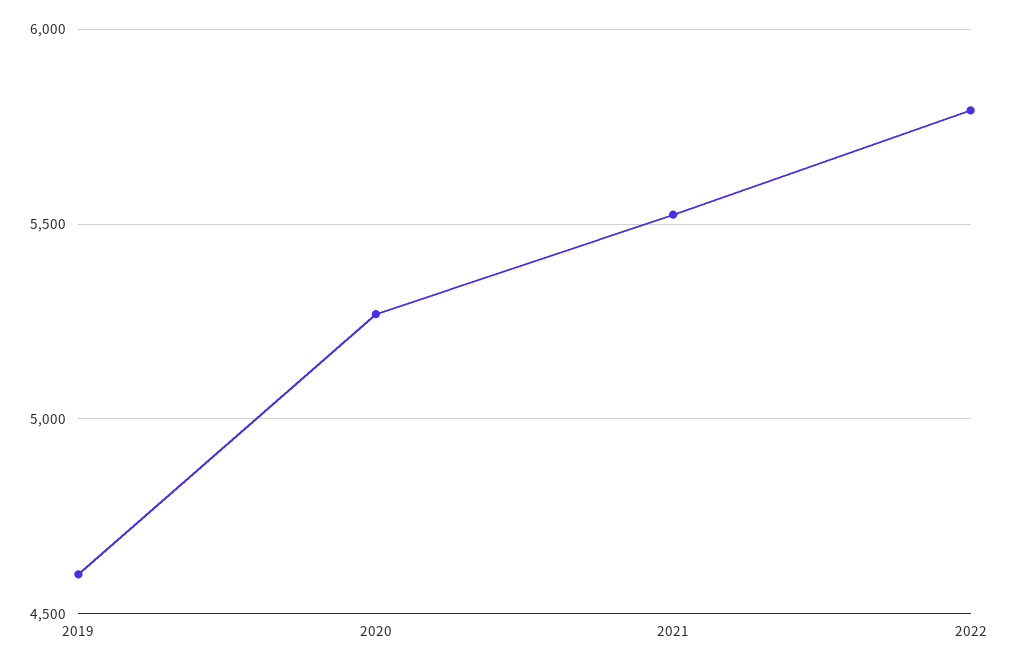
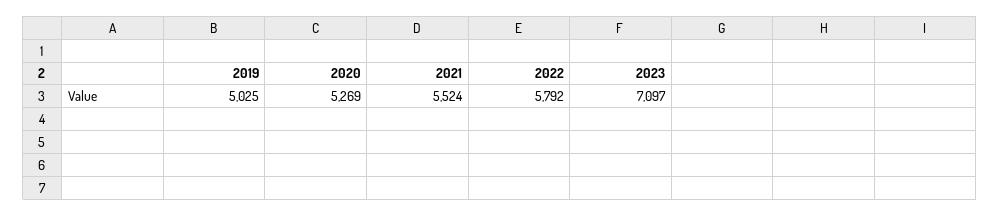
2019: 4600 -> 5025
2023: none -> 7097

